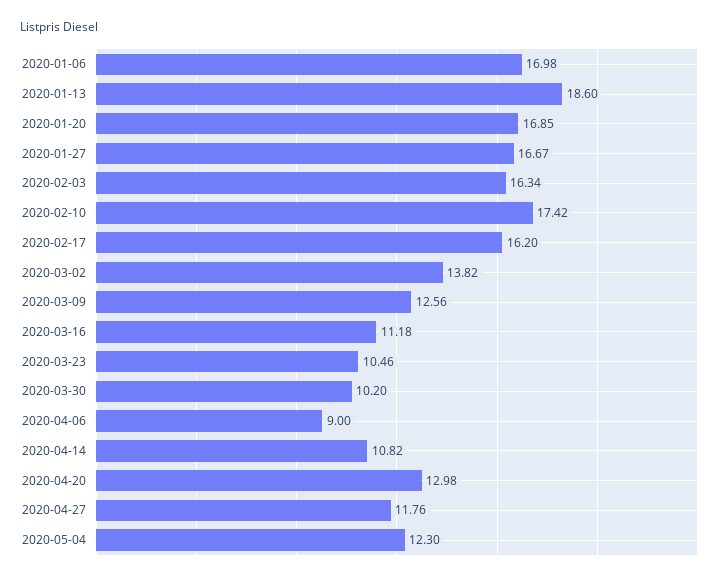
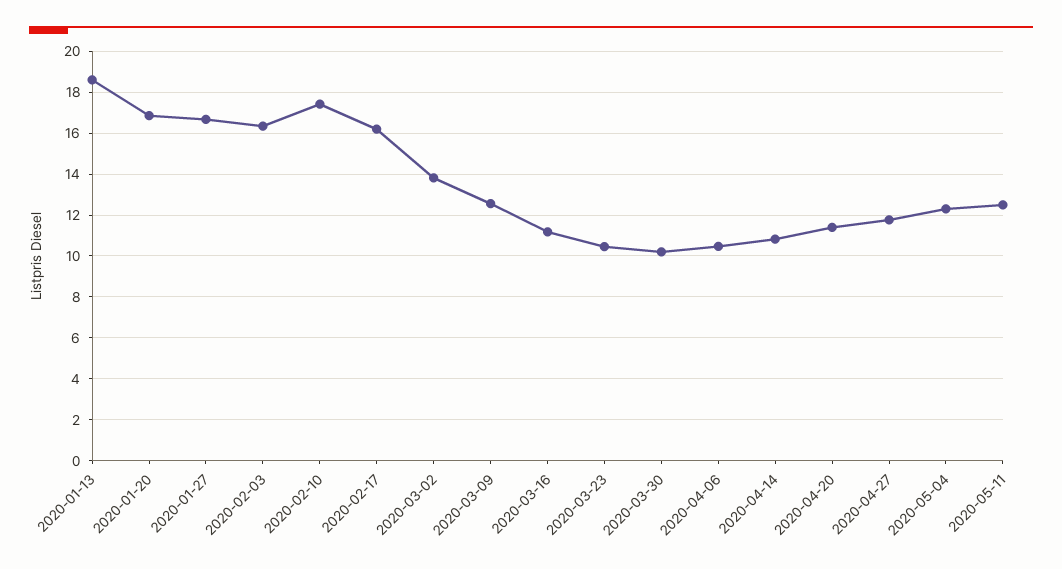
2020-01-06: 16.98 -> none
2020-04-06: 9 -> 10.5
2020-04-20: 12.98 -> 11.5
2020-05-11: none -> 12.5

